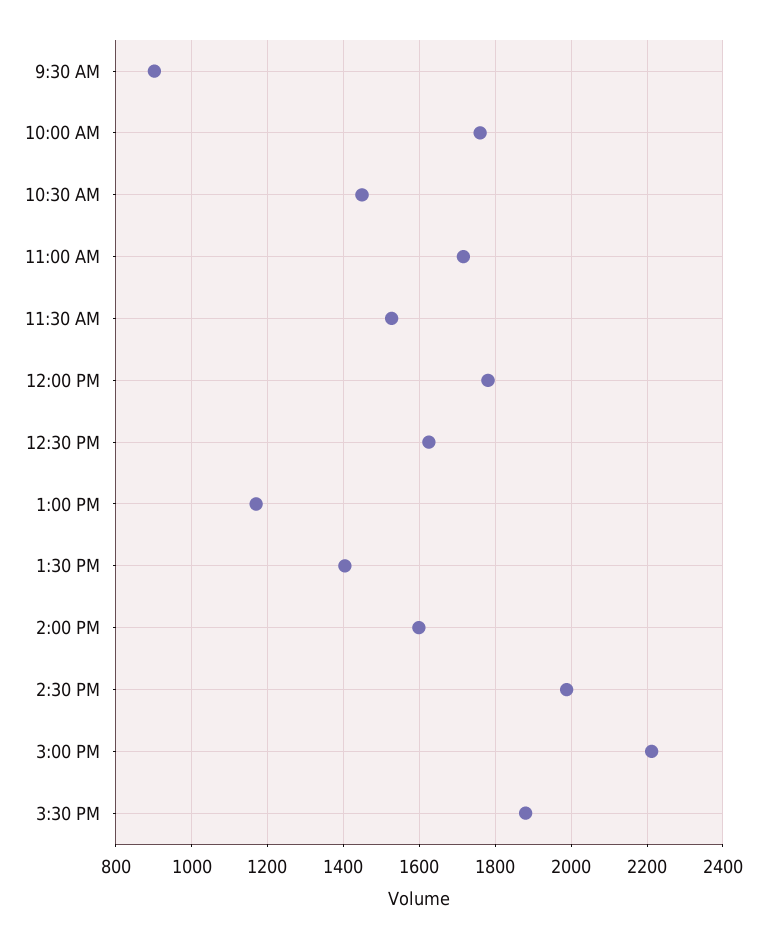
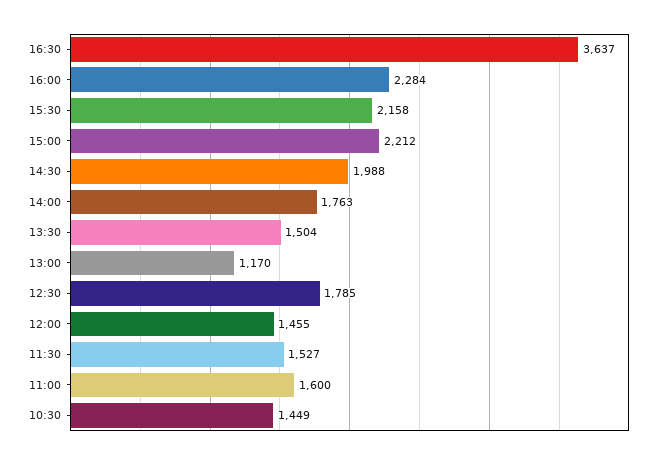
9:30 AM: 900 -> none
10:00 AM: 1760 -> none
11:00 AM: 1720 -> 1600
12:00 PM: 1780 -> 1455
12:30 PM: 1620 -> 1785
1:30 PM: 1400 -> 1504
2:00 PM: 1600 -> 1763
3:30 PM: 1880 -> 2158
16:30: none -> 3637
16:00: none -> 2284

